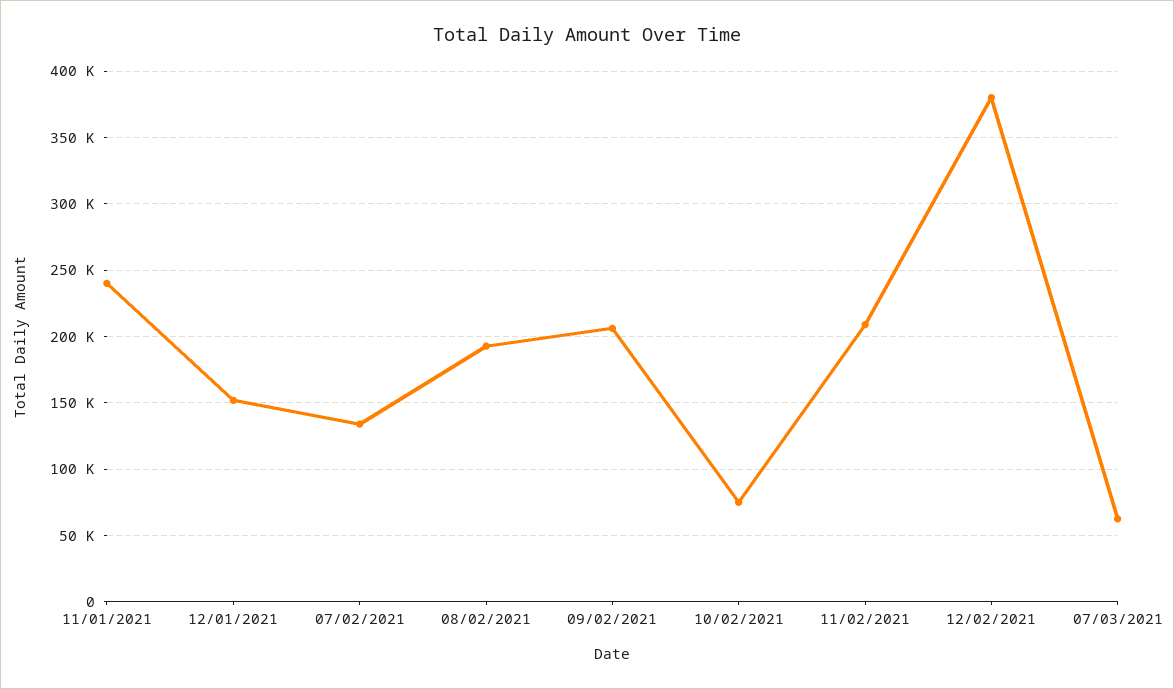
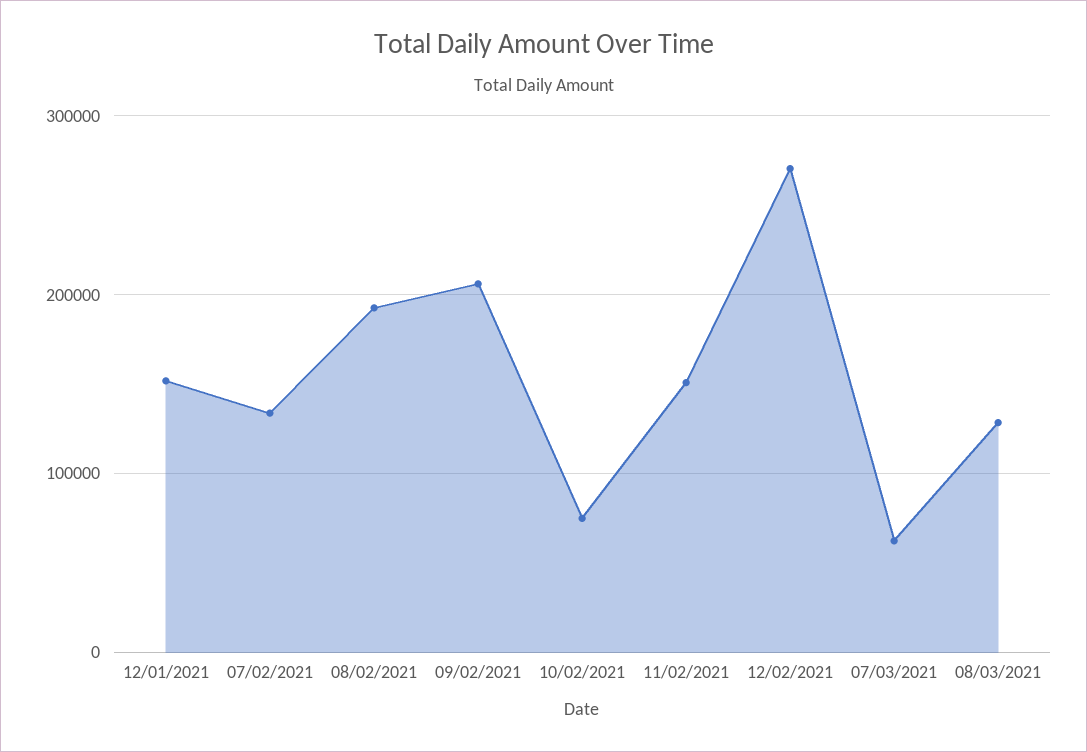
11/01/2021: 240000 -> none
11/02/2021: 210000 -> 150000
12/02/2021: 380000 -> 270000
08/03/2021: none -> 130000

